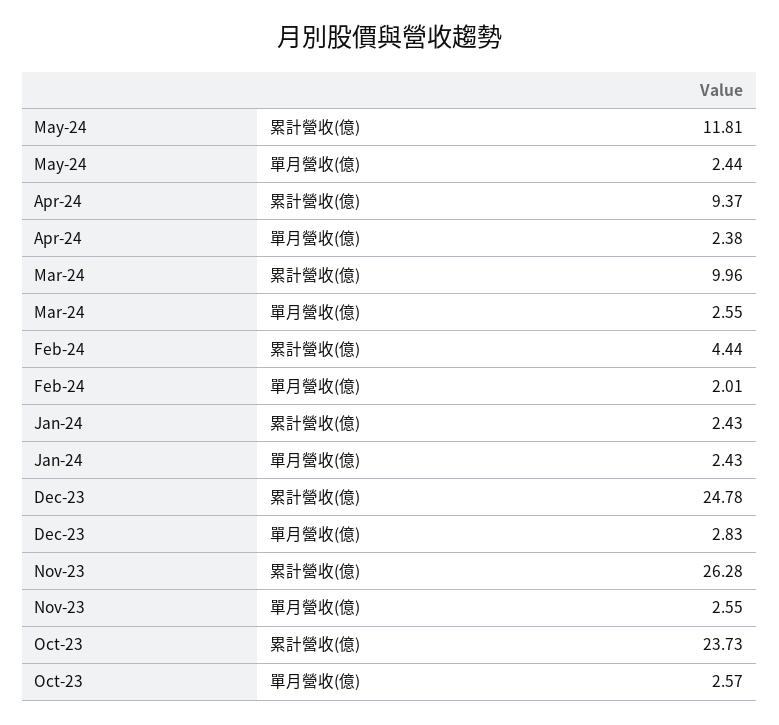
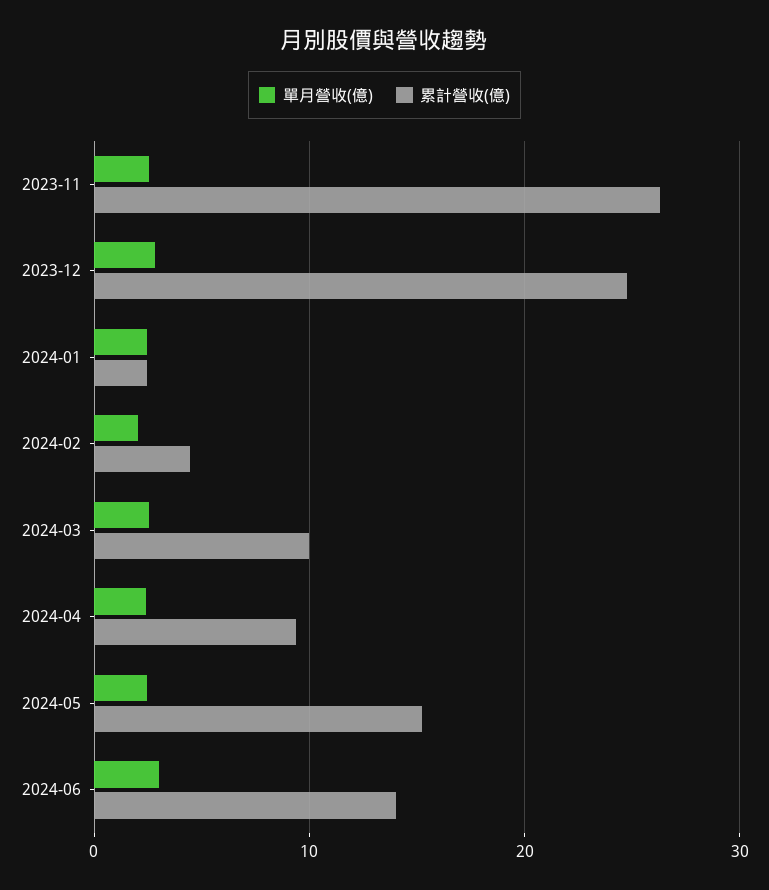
累計營收(億), May-24: 11.81 -> 15
累計營收(億), Oct-23: 23.73 -> none
單月營收(億), Oct-23: 2.57 -> none
單月營收(億), 2024-06: none -> 3
累計營收(億), 2024-06: none -> 14

